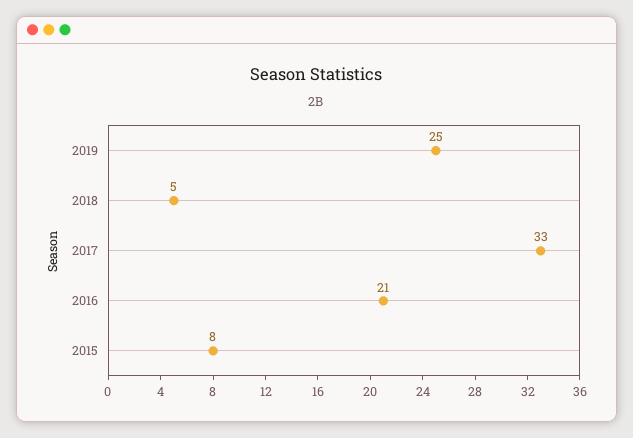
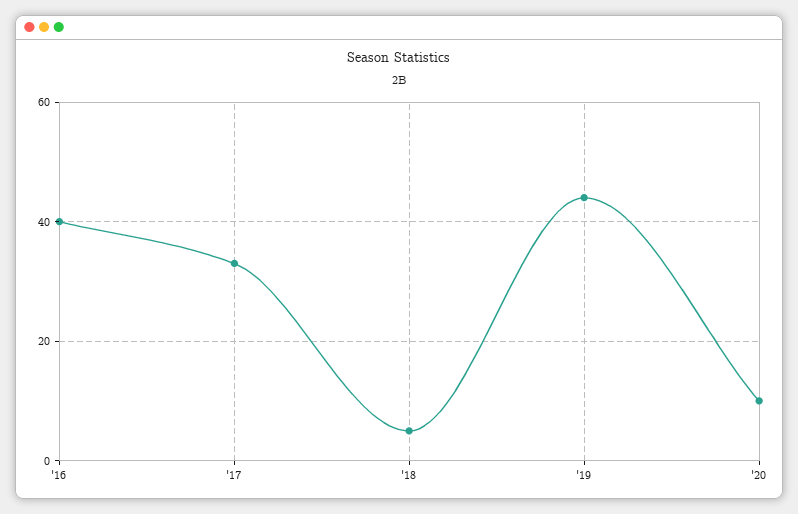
2019: 25 -> 45
2016: 21 -> 40
2015: 8 -> none
'20: none -> 10

